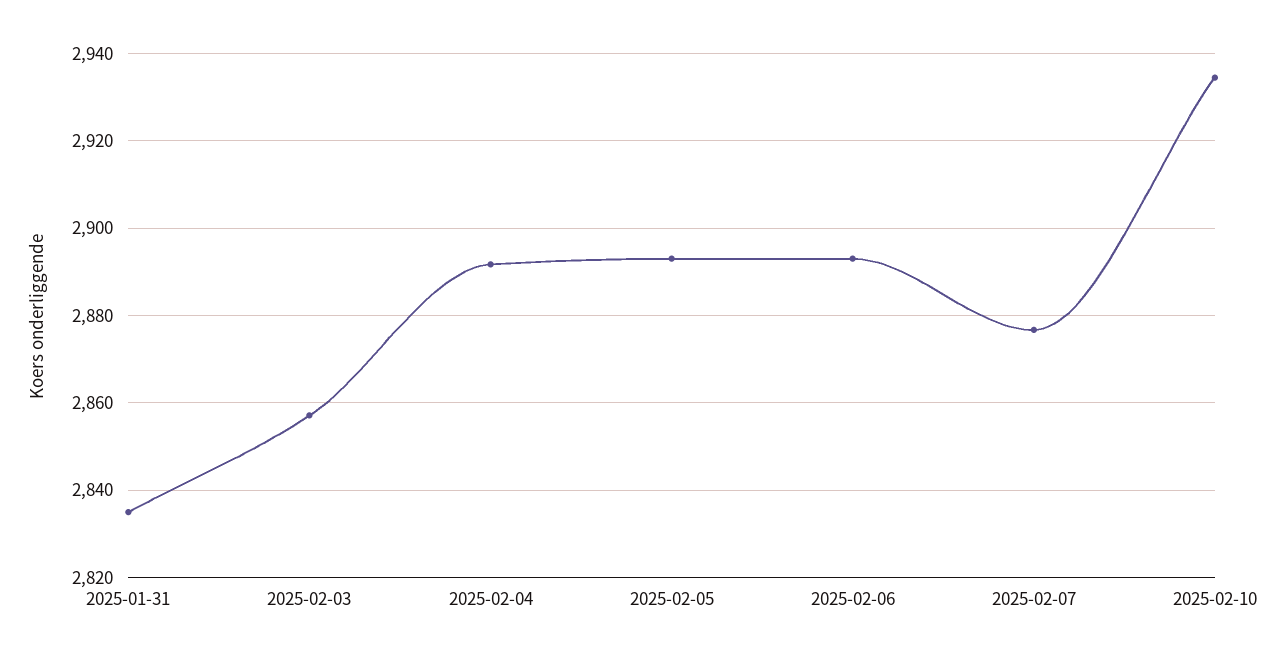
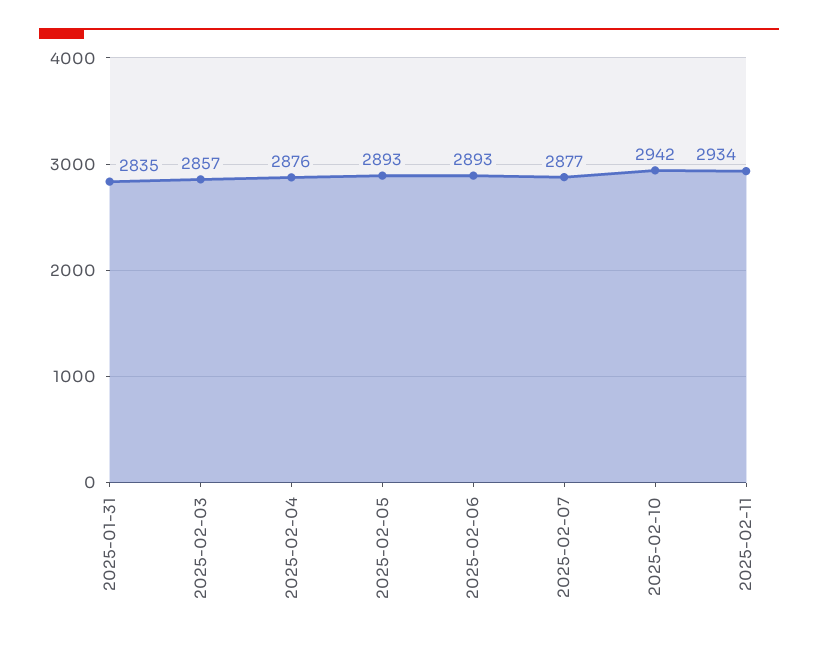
2025-02-04: 2892 -> 2876
2025-02-10: 2934 -> 2942
2025-02-11: none -> 2934

